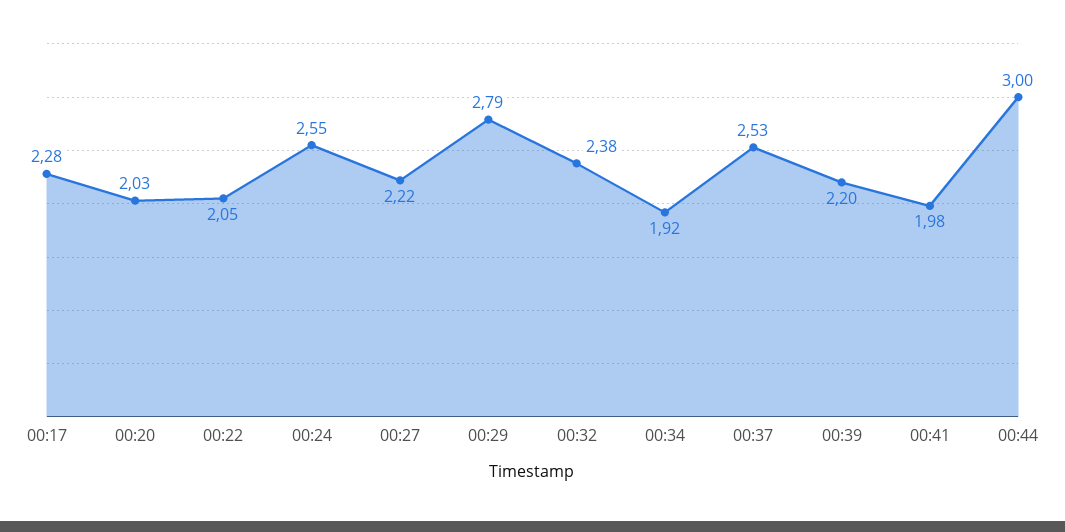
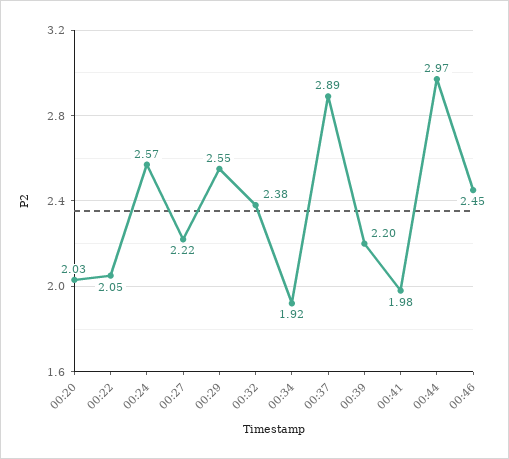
00:17: 2.28 -> none
00:24: 2.55 -> 2.57
00:29: 2.79 -> 2.55
00:37: 2.53 -> 2.89
00:44: 3 -> 2.97
00:46: none -> 2.45

